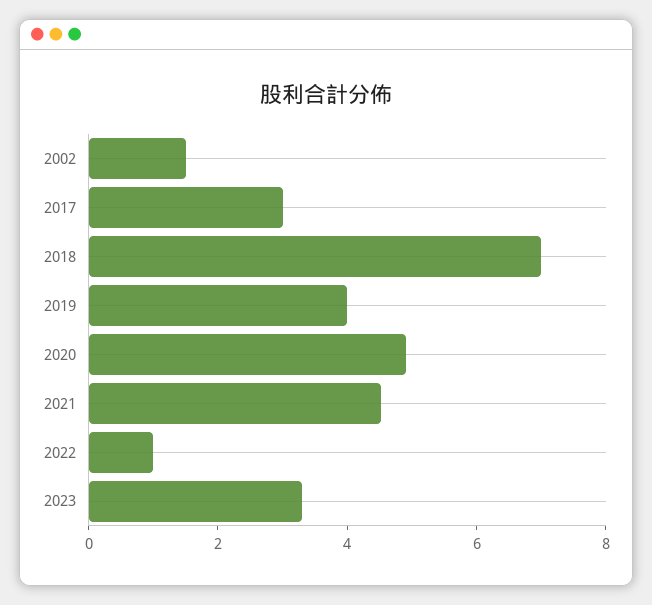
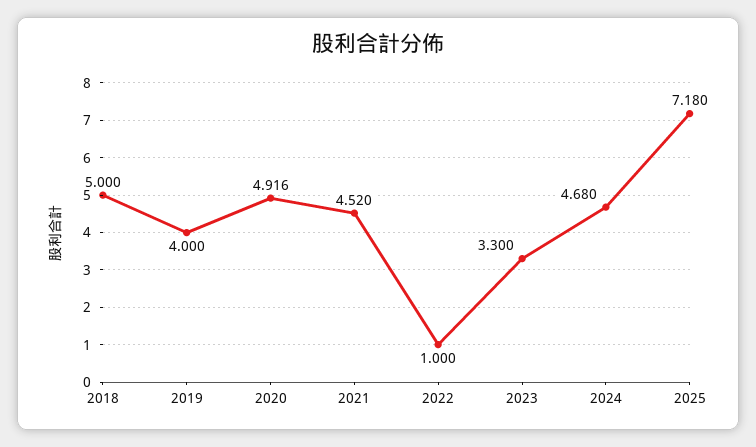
2002: 1.5 -> none
2017: 3 -> none
2018: 7 -> 5
2024: none -> 4.68
2025: none -> 7.18

